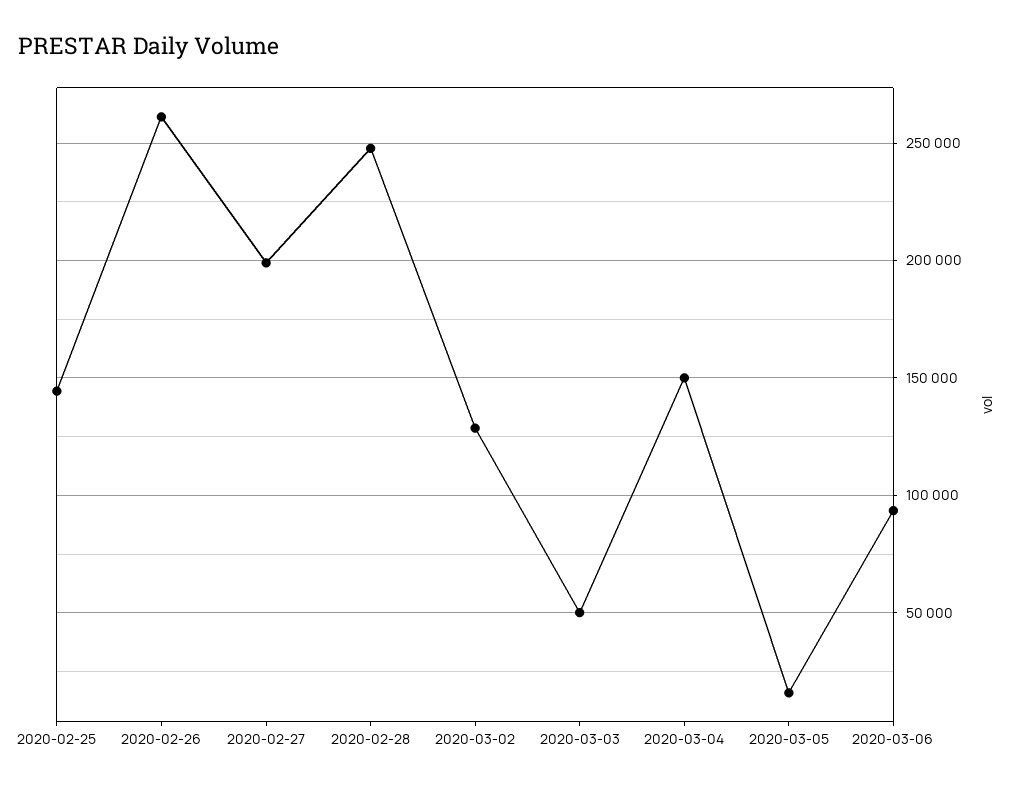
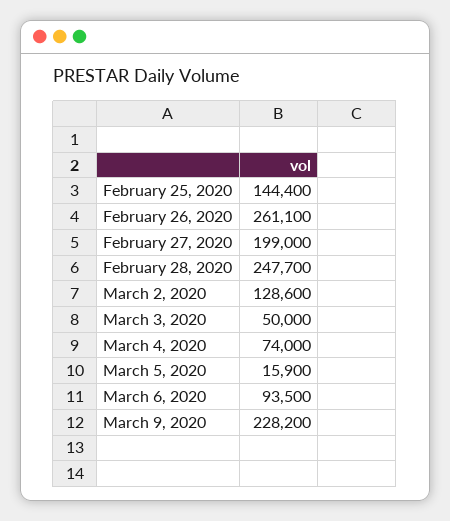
2020-03-04: 150000 -> 74000
March 9, 2020: none -> 228200

